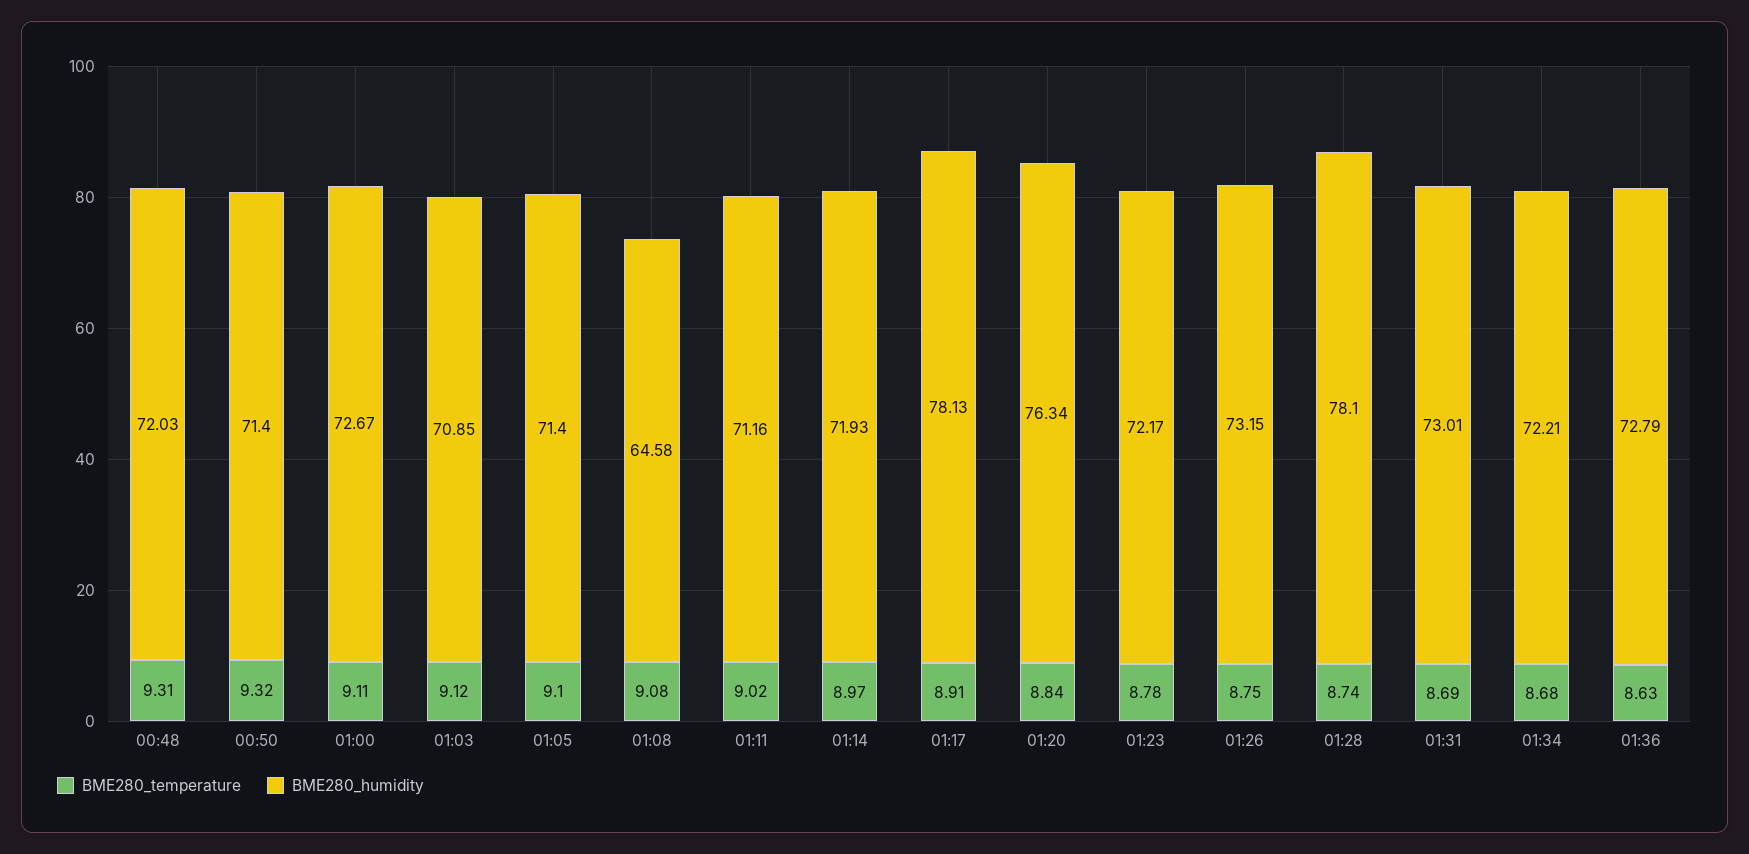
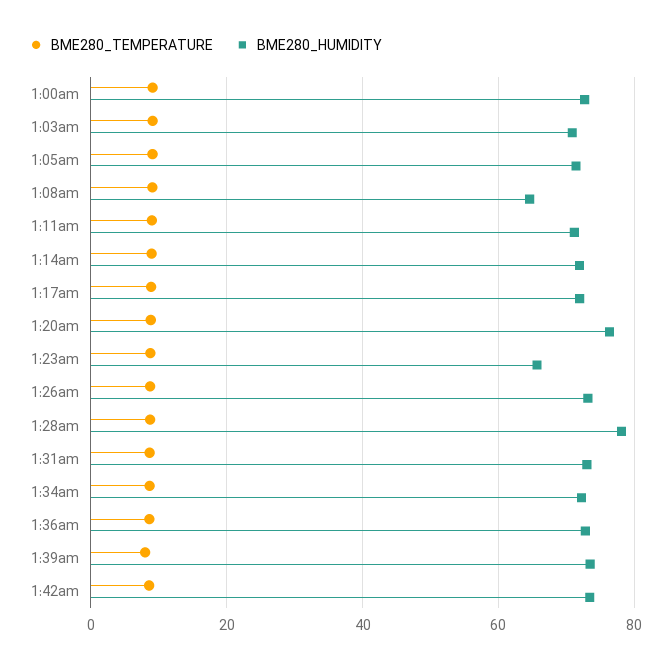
BME280_temperature, 00:48: 9.31 -> none
BME280_humidity, 00:48: 72.03 -> none
BME280_temperature, 00:50: 9.32 -> none
BME280_humidity, 00:50: 71.4 -> none
BME280_humidity, 01:17: 78.13 -> 72
BME280_humidity, 01:23: 72.17 -> 66
BME280_temperature, 1:39am: none -> 8
BME280_humidity, 1:39am: none -> 74
BME280_temperature, 1:42am: none -> 8
BME280_humidity, 1:42am: none -> 74

